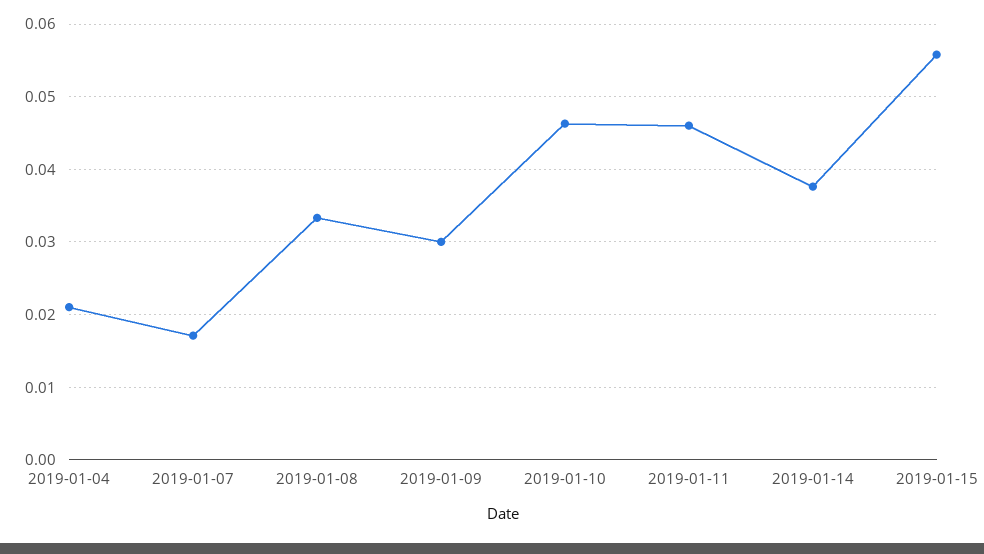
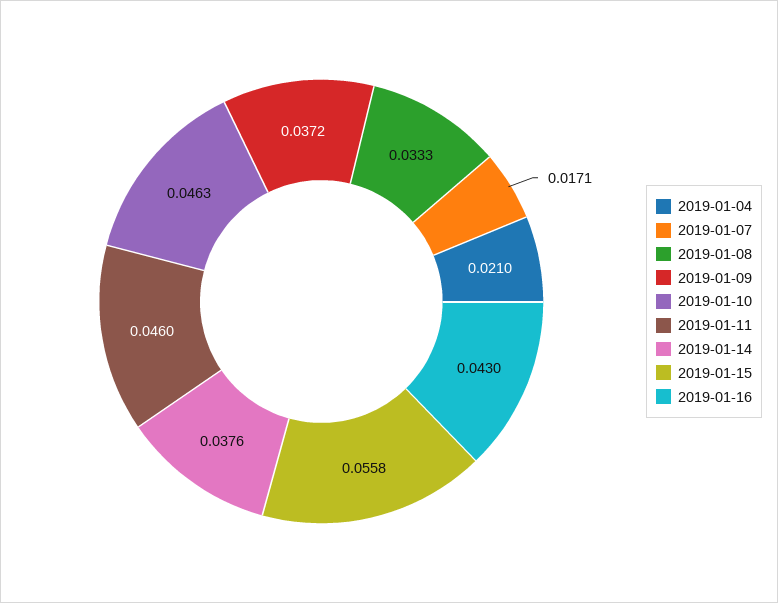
2019-01-09: 0.03 -> 0.0372
2019-01-16: none -> 0.043

